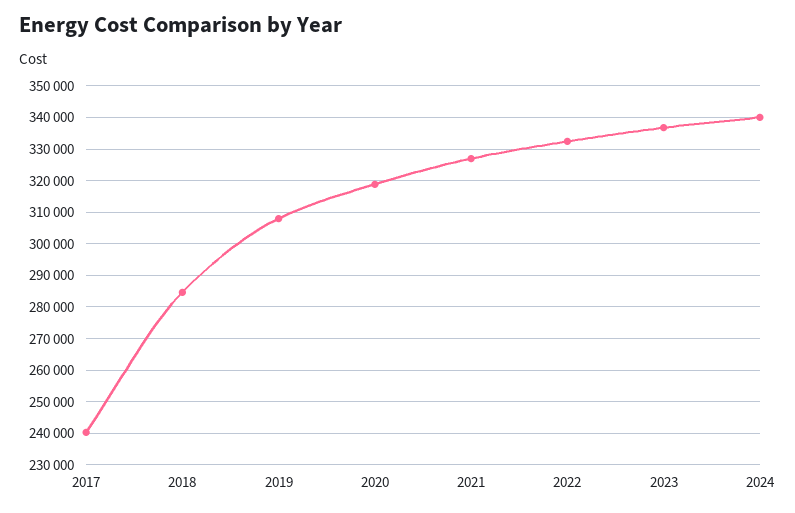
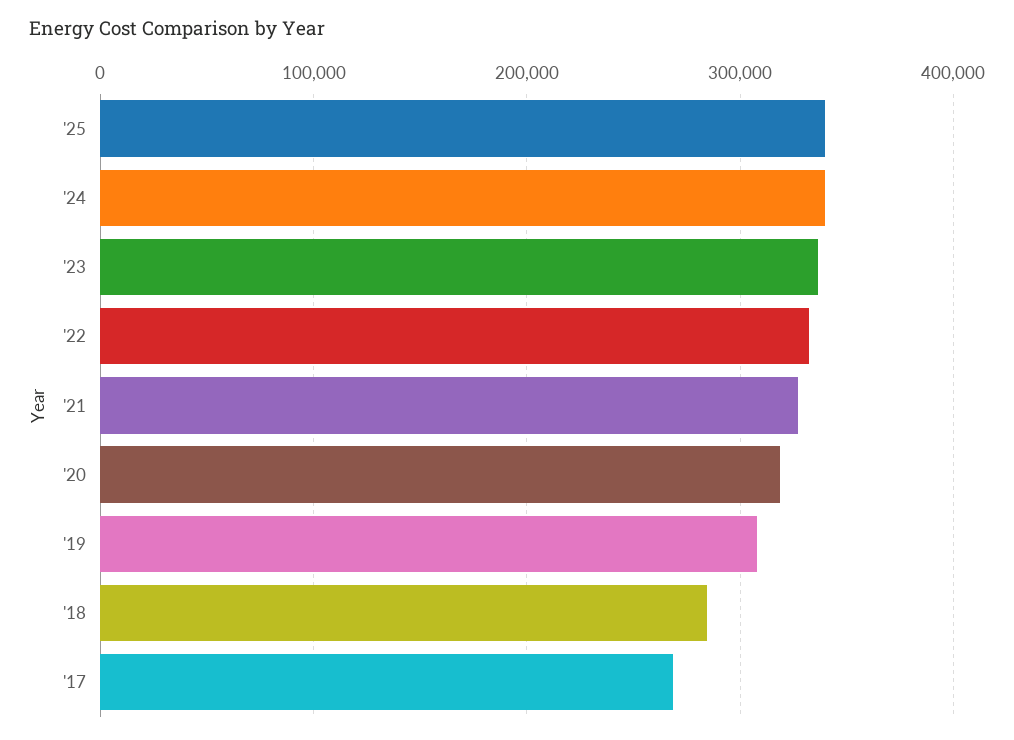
2017: 240000 -> 270000
'25: none -> 340000

